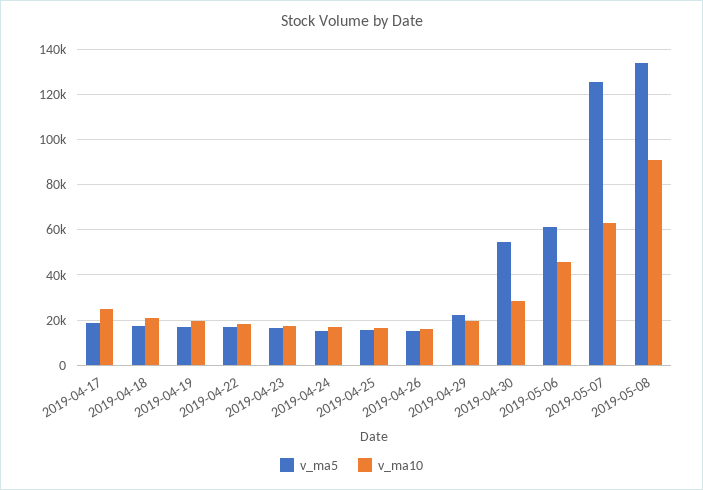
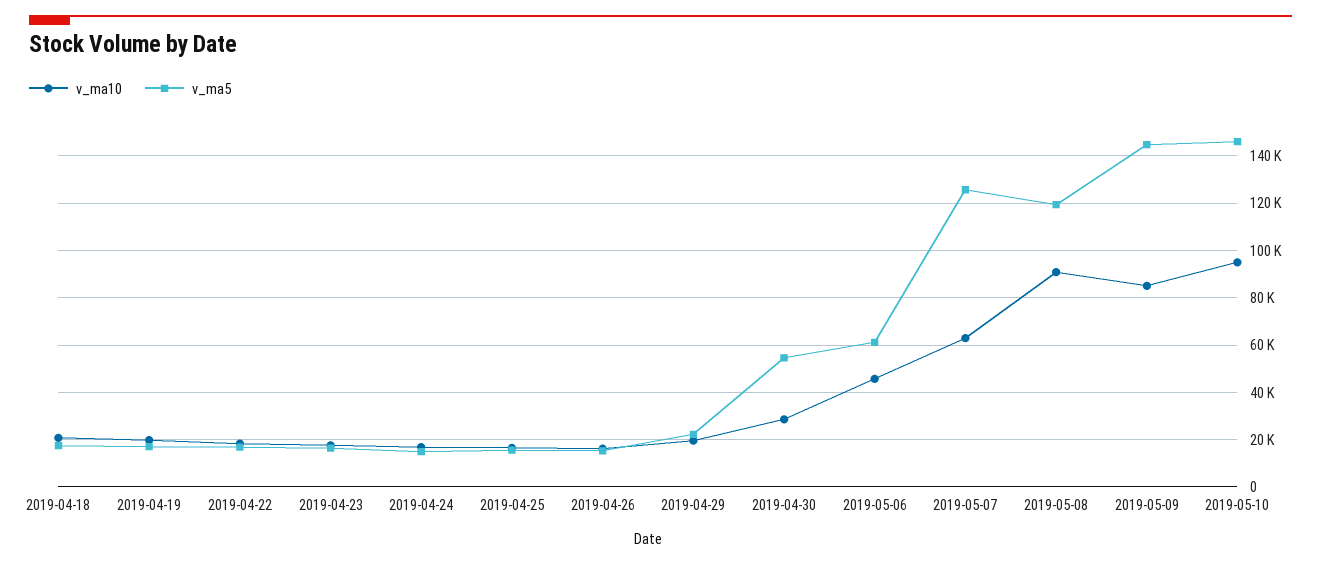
v_ma5, 2019-04-17: 20000 -> none
v_ma10, 2019-04-17: 25000 -> none
v_ma5, 2019-05-08: 135000 -> 120000
v_ma10, 2019-05-09: none -> 85000
v_ma5, 2019-05-09: none -> 145000
v_ma10, 2019-05-10: none -> 95000
v_ma5, 2019-05-10: none -> 145000

